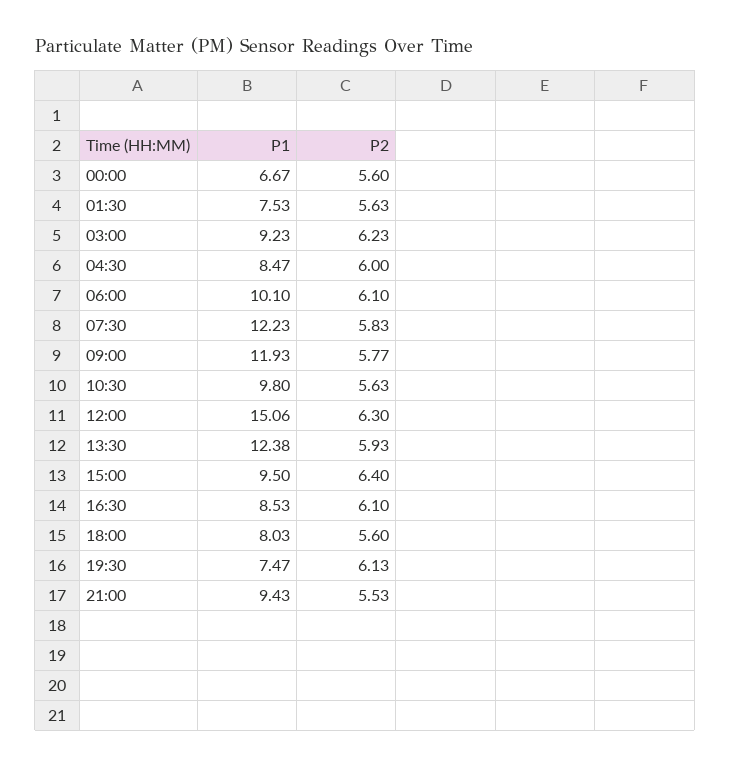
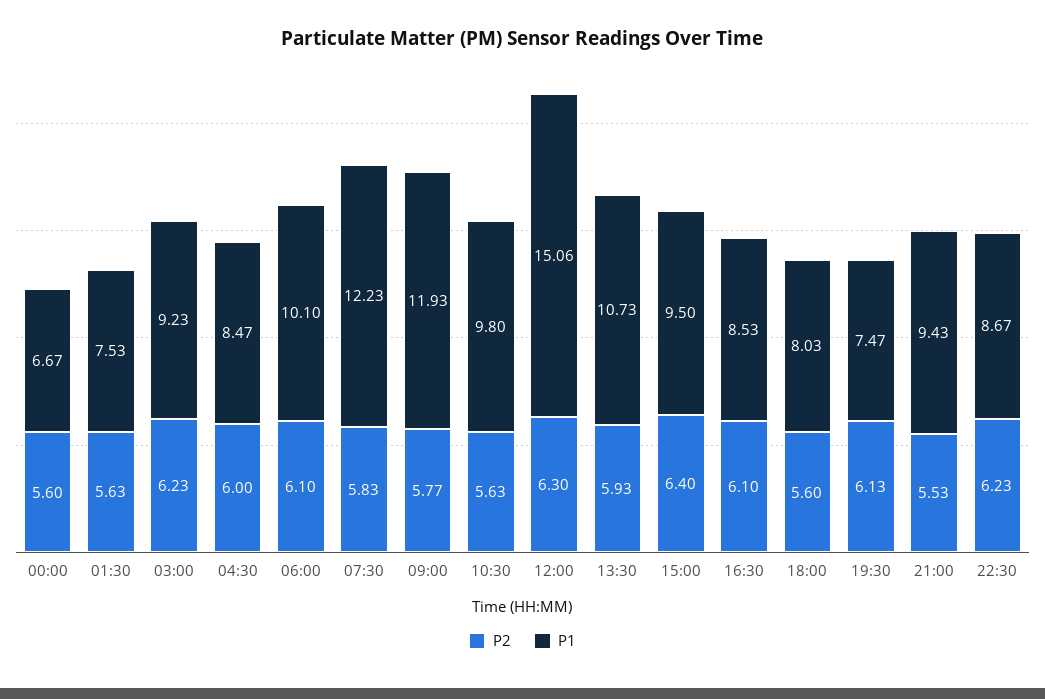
P1, 13:30: 12.38 -> 10.73
P2, 22:30: none -> 6.23
P1, 22:30: none -> 8.67

